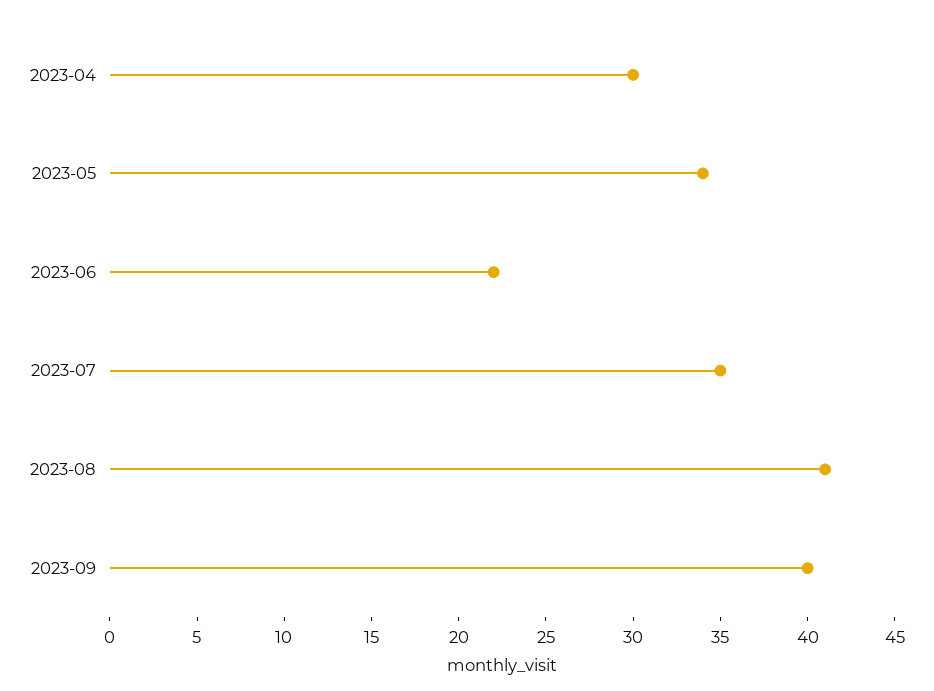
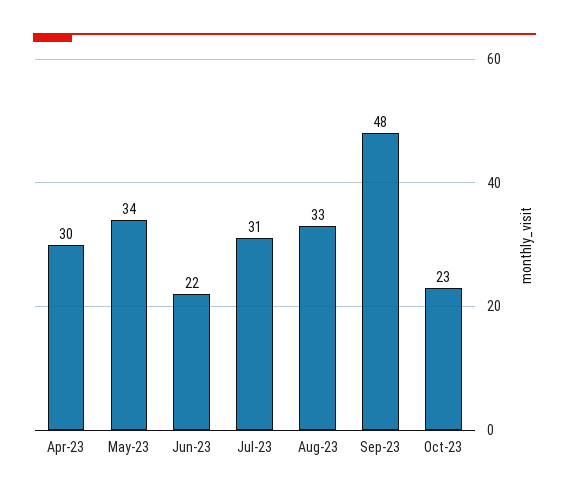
2023-07: 35 -> 31
2023-08: 41 -> 33
2023-09: 40 -> 48
Oct-23: none -> 23

